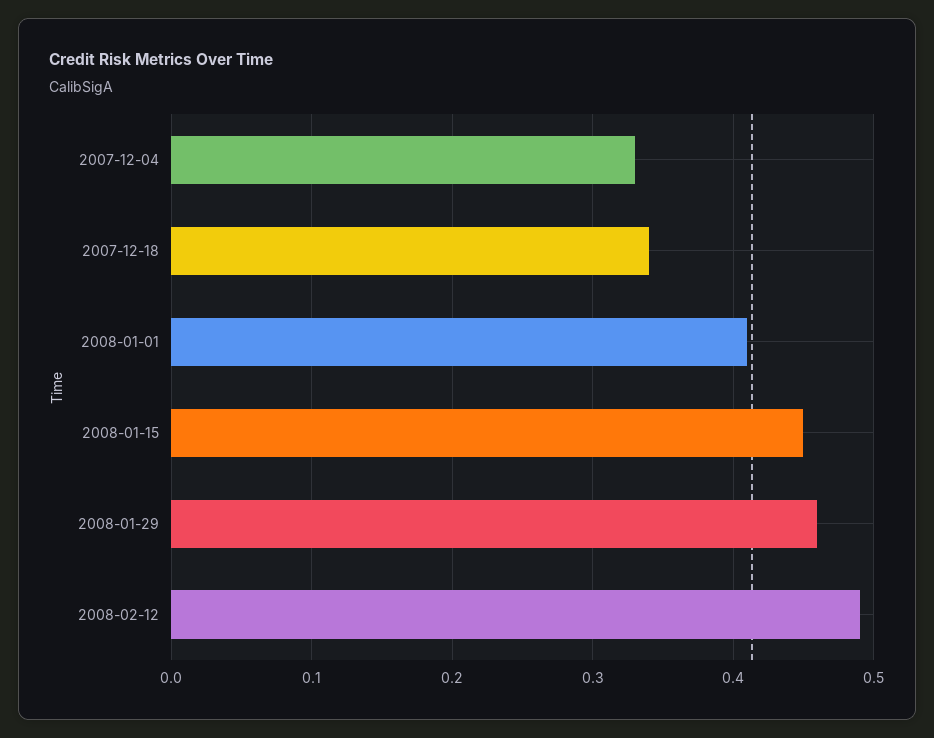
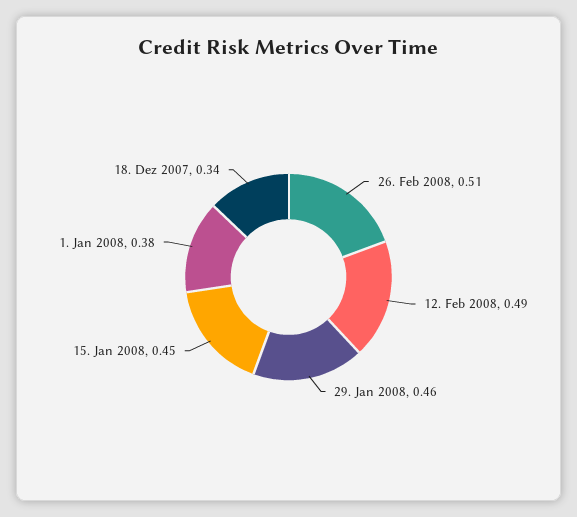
2007-12-04: 0.33 -> none
2008-01-01: 0.41 -> 0.38
26. Feb 2008: none -> 0.51

